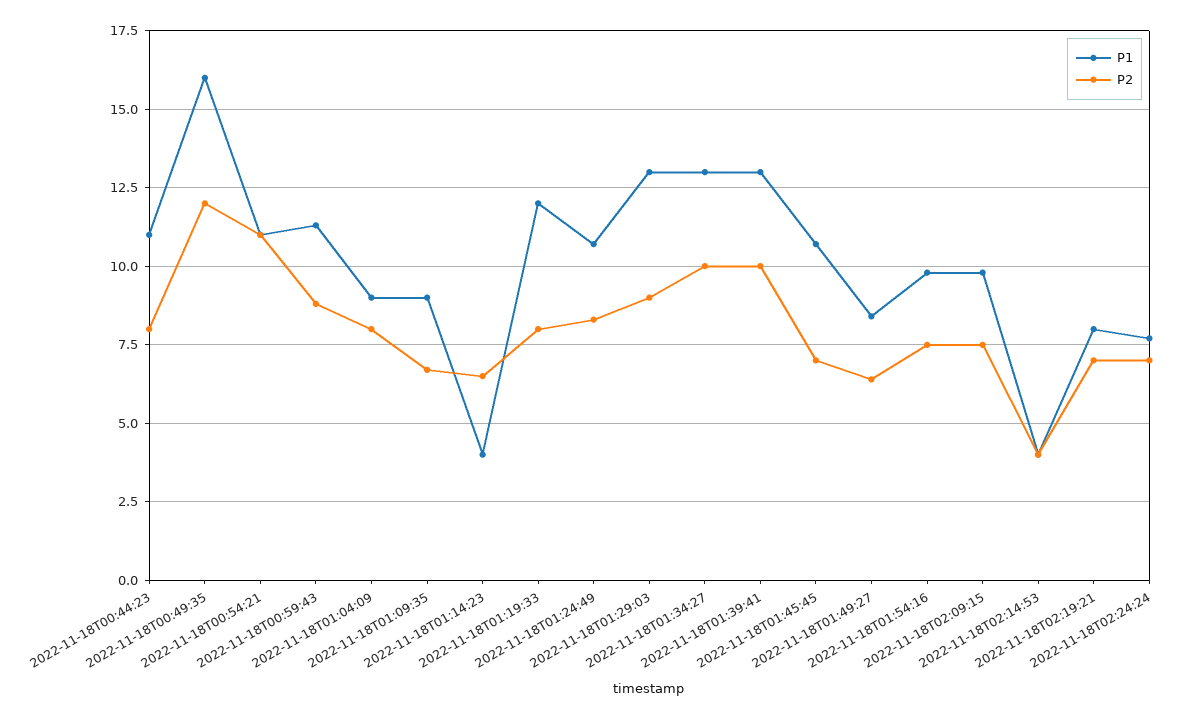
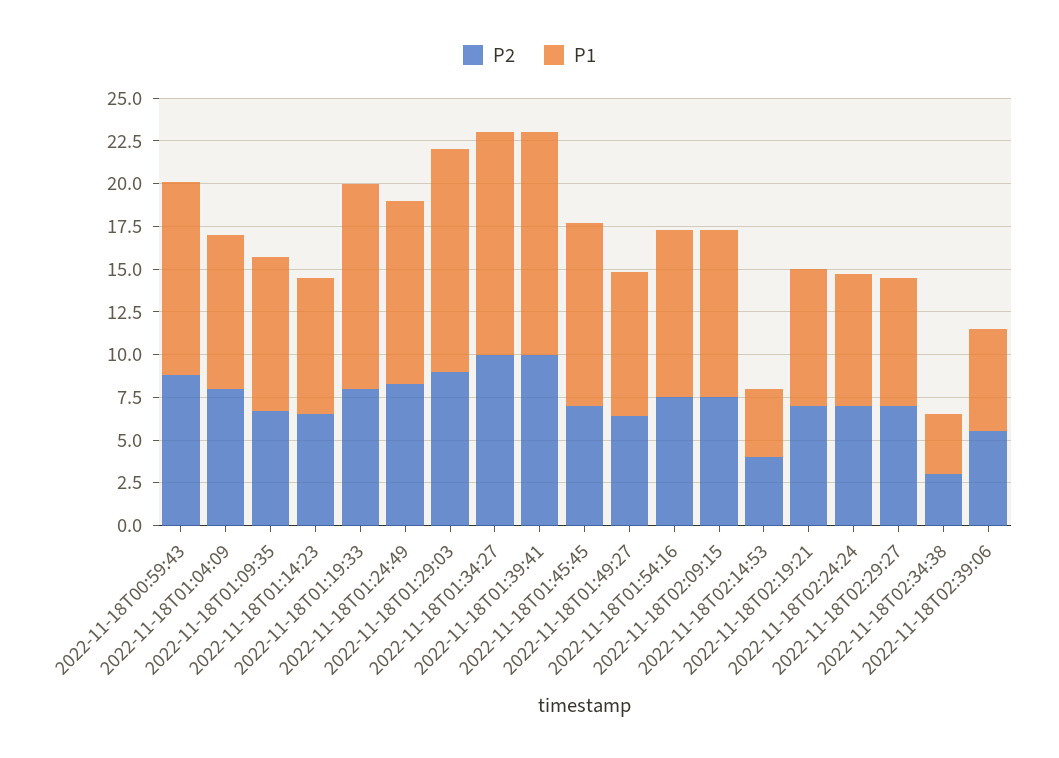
P1, 2022-11-18T00:44:23: 11 -> none
P2, 2022-11-18T00:44:23: 8 -> none
P1, 2022-11-18T00:49:35: 16 -> none
P2, 2022-11-18T00:49:35: 12 -> none
P1, 2022-11-18T00:54:21: 11 -> none
P2, 2022-11-18T00:54:21: 11 -> none
P1, 2022-11-18T01:14:23: 4 -> 8
P2, 2022-11-18T02:29:27: none -> 7
P1, 2022-11-18T02:29:27: none -> 7.5
P2, 2022-11-18T02:34:38: none -> 3
P1, 2022-11-18T02:34:38: none -> 3.5
P2, 2022-11-18T02:39:06: none -> 5.5
P1, 2022-11-18T02:39:06: none -> 6

